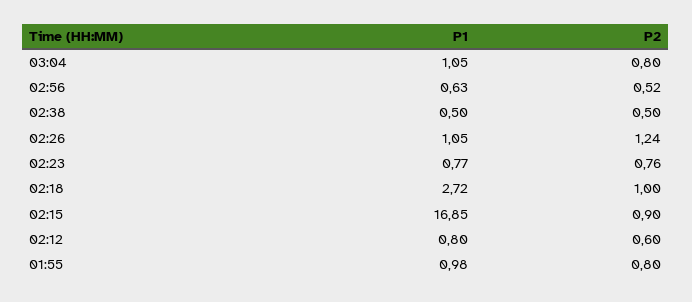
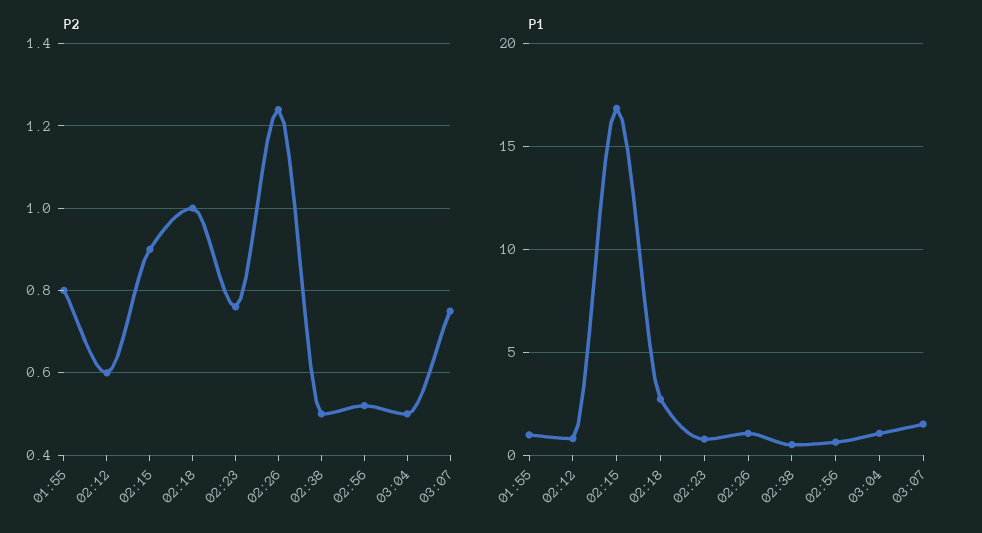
P2, 03:04: 0.8 -> 0.5
P2, 03:07: none -> 0.75
P1, 03:07: none -> 1.5

